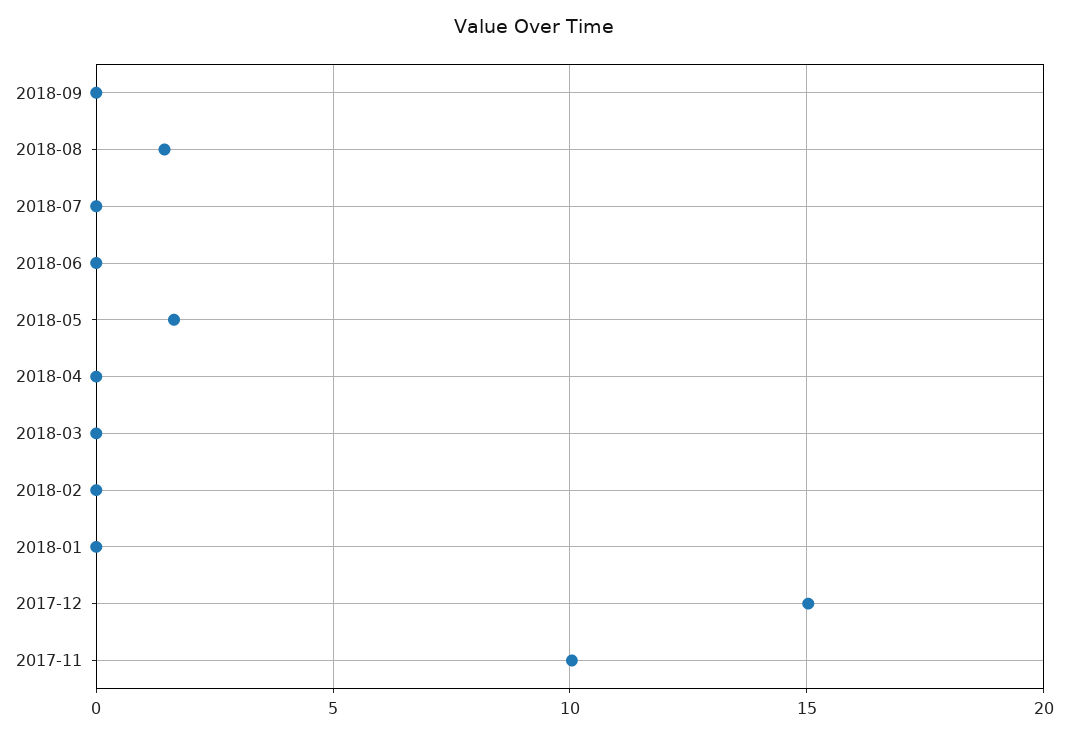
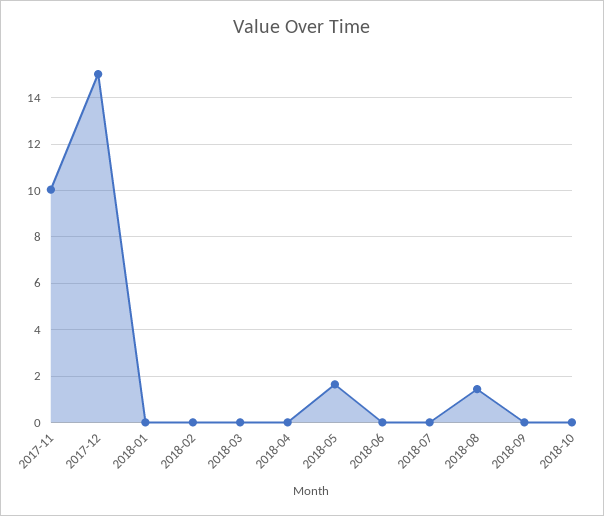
2018-10: none -> 0

